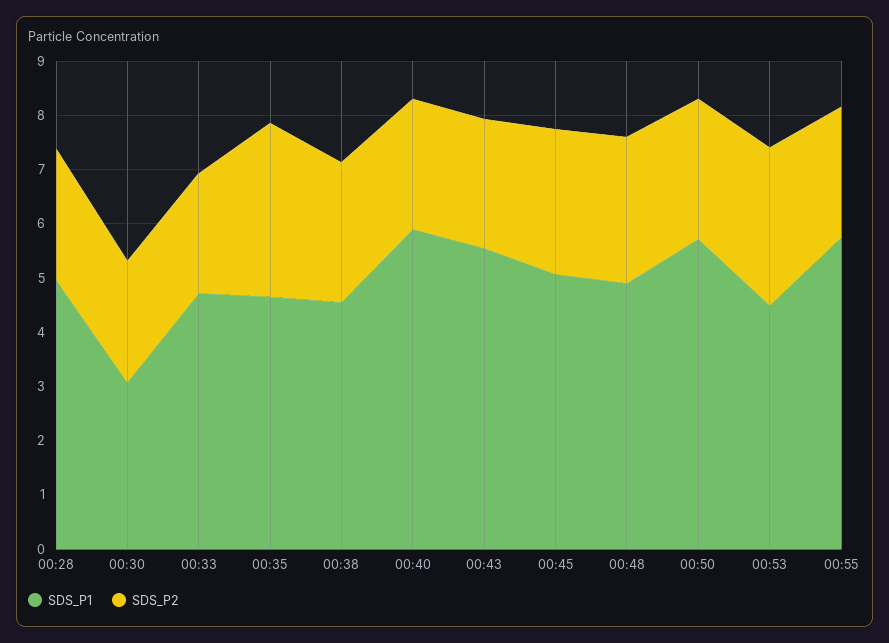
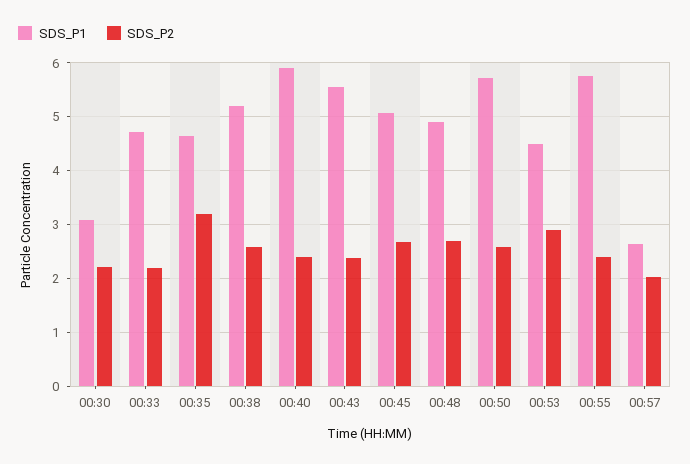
SDS_P1, 00:28: 5 -> none
SDS_P2, 00:28: 2.4 -> none
SDS_P1, 00:38: 4.6 -> 5.2
SDS_P1, 00:57: none -> 2.6
SDS_P2, 00:57: none -> 2

